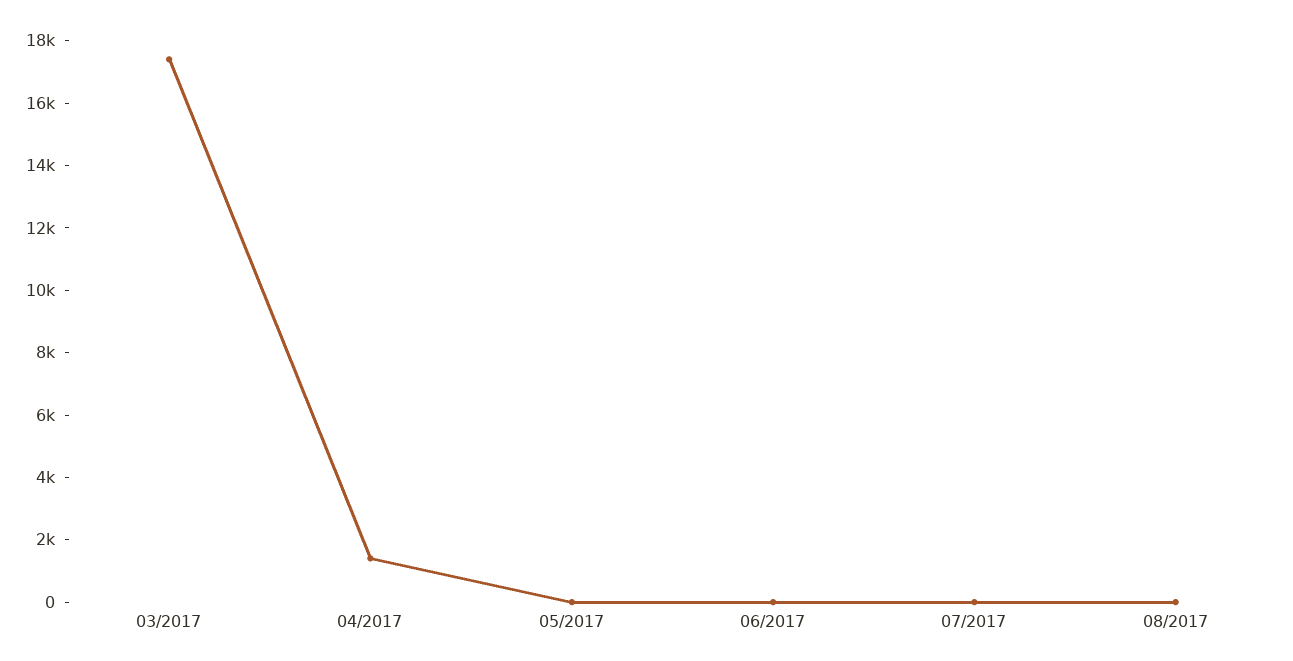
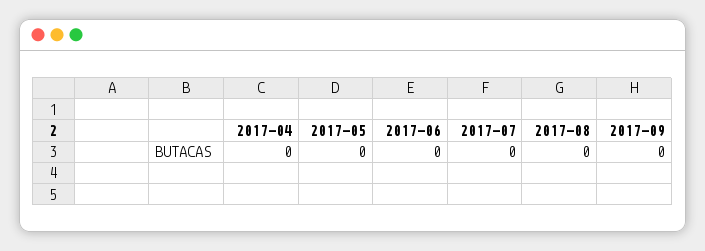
03/2017: 17500 -> none
04/2017: 1500 -> 0
2017-09: none -> 0

